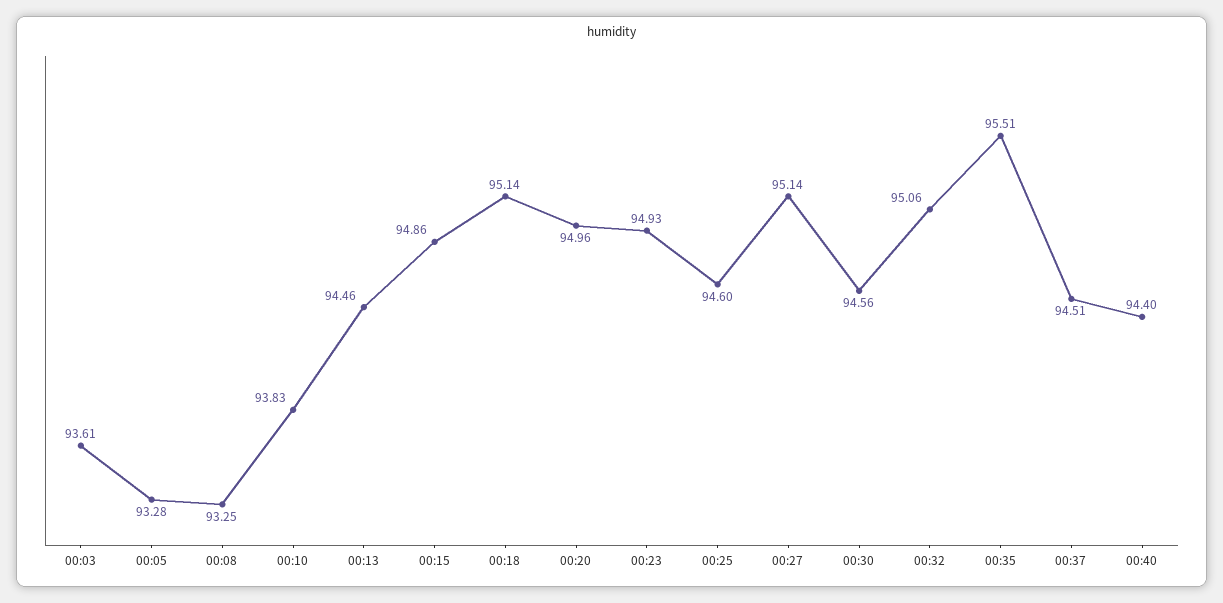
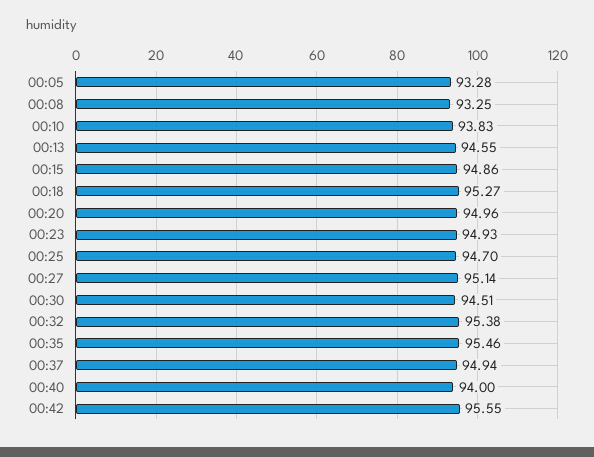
00:03: 93.61 -> none
00:13: 94.46 -> 94.55
00:18: 95.14 -> 95.27
00:25: 94.6 -> 94.7
00:30: 94.56 -> 94.51
00:32: 95.06 -> 95.38
00:35: 95.51 -> 95.46
00:37: 94.51 -> 94.94
00:40: 94.4 -> 94
00:42: none -> 95.55

